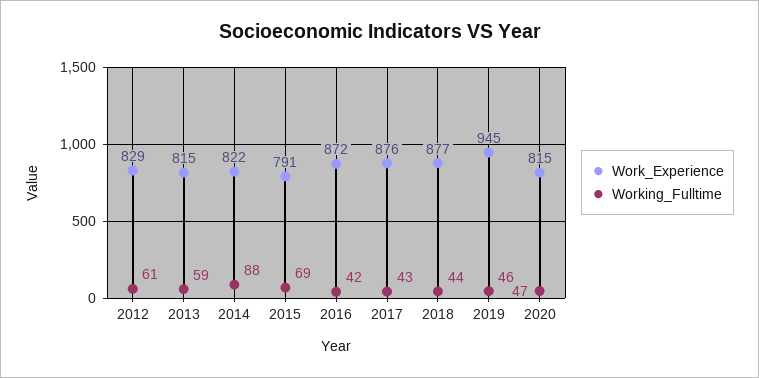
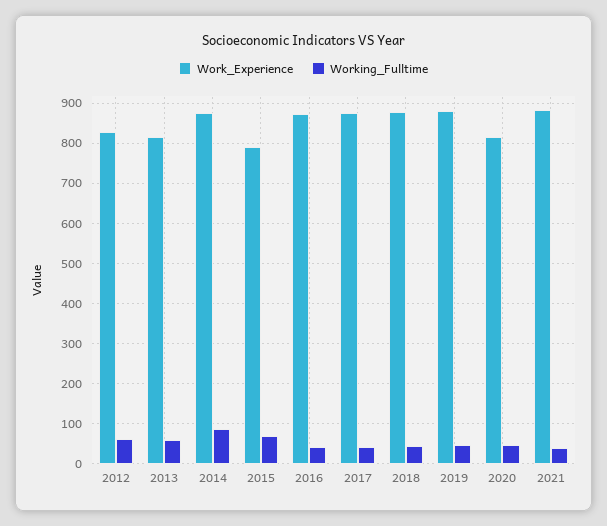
Work_Experience, 2014: 822 -> 880
Work_Experience, 2019: 945 -> 880
Work_Experience, 2021: none -> 880
Working_Fulltime, 2021: none -> 40

